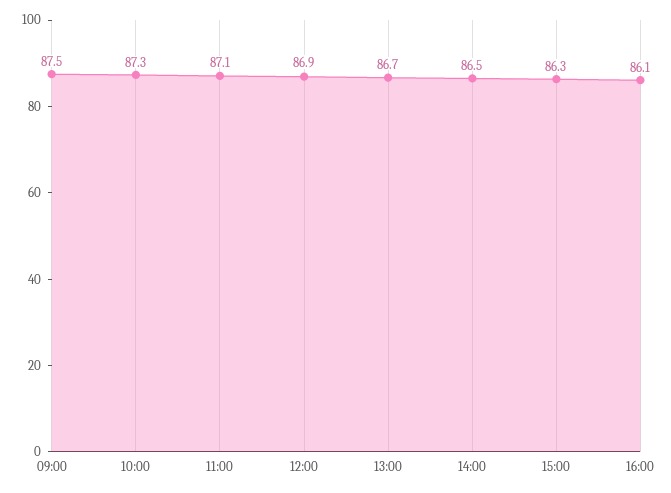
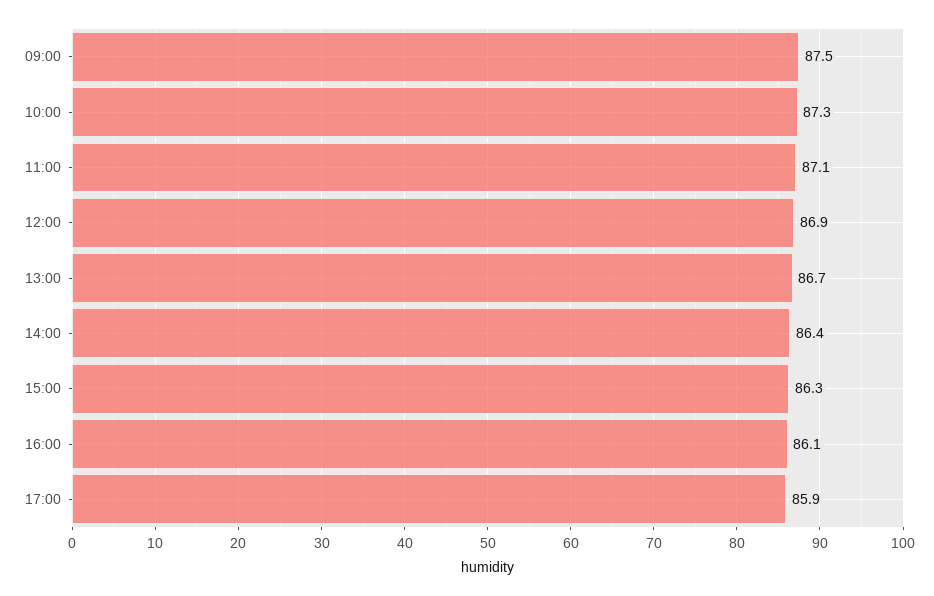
14:00: 86.5 -> 86.4
17:00: none -> 85.9

